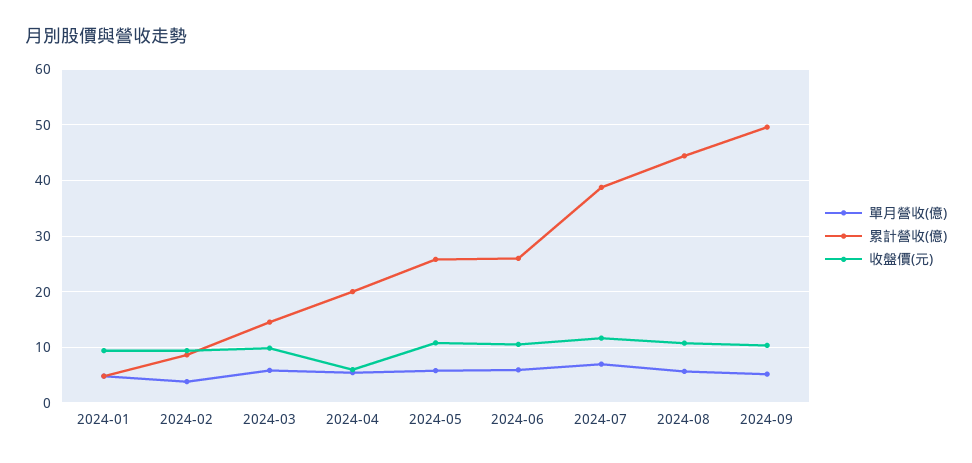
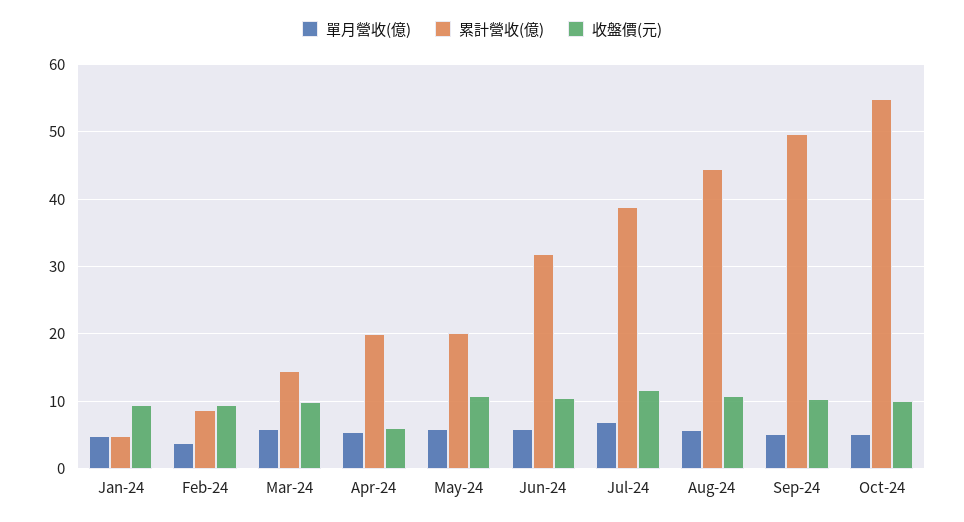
累計營收(億), 2024-05: 26 -> 20
累計營收(億), 2024-06: 26 -> 32
單月營收(億), Oct-24: none -> 5
累計營收(億), Oct-24: none -> 55
收盤價(元), Oct-24: none -> 10

